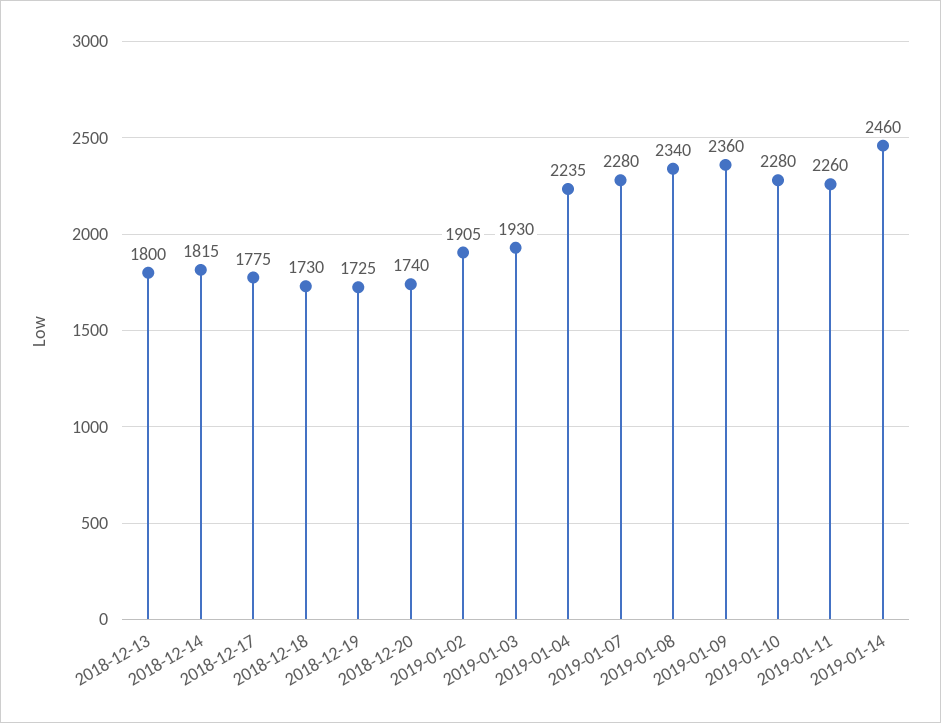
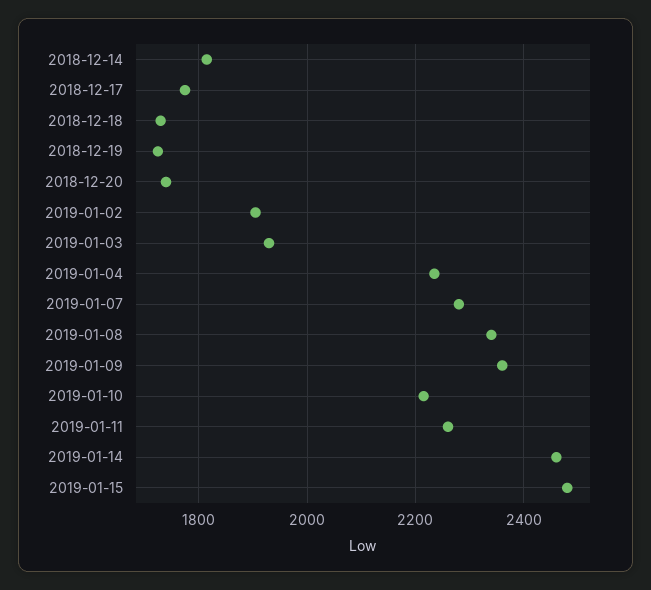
2018-12-13: 1800 -> none
2019-01-10: 2280 -> 2220
2019-01-15: none -> 2480

